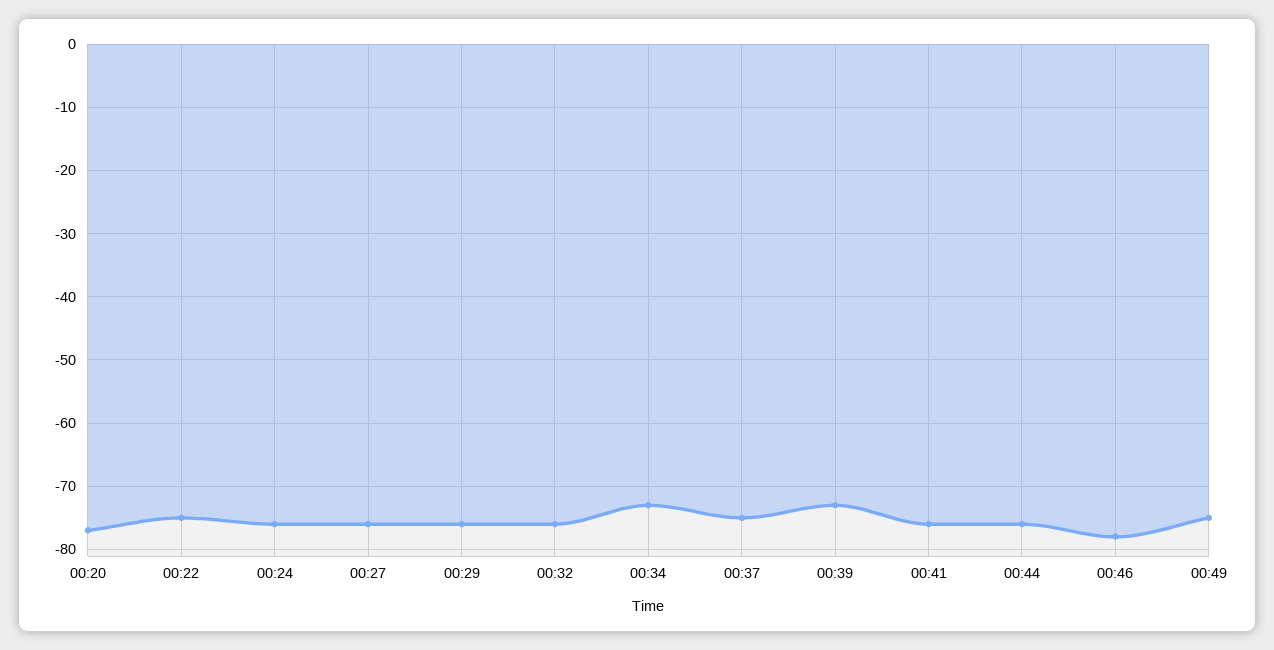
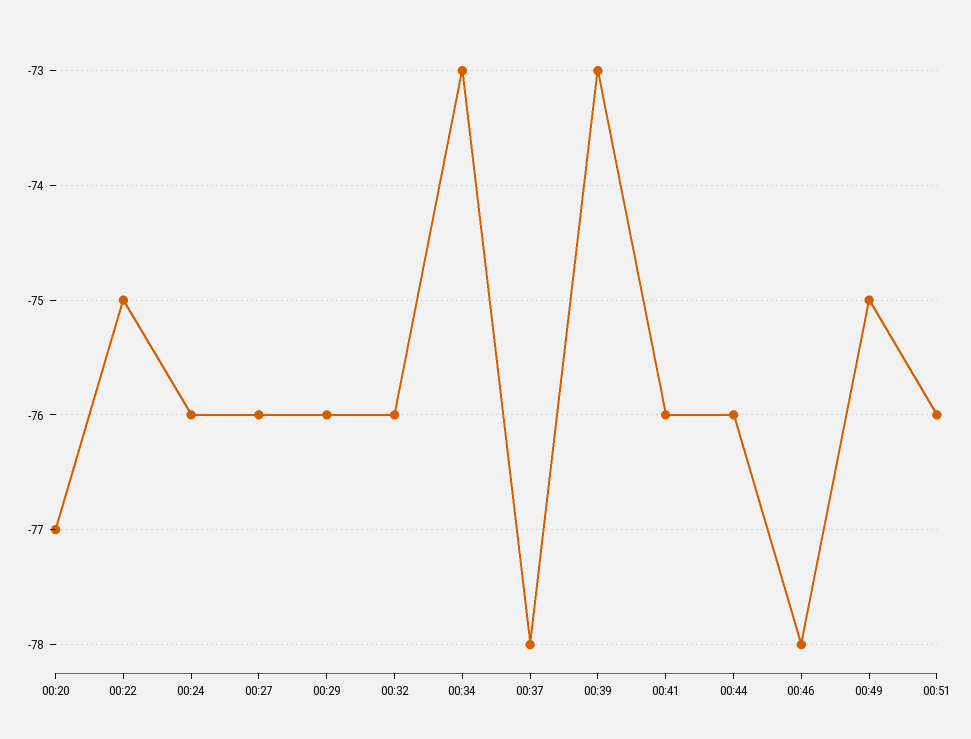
00:37: -75 -> -78
00:51: none -> -76

